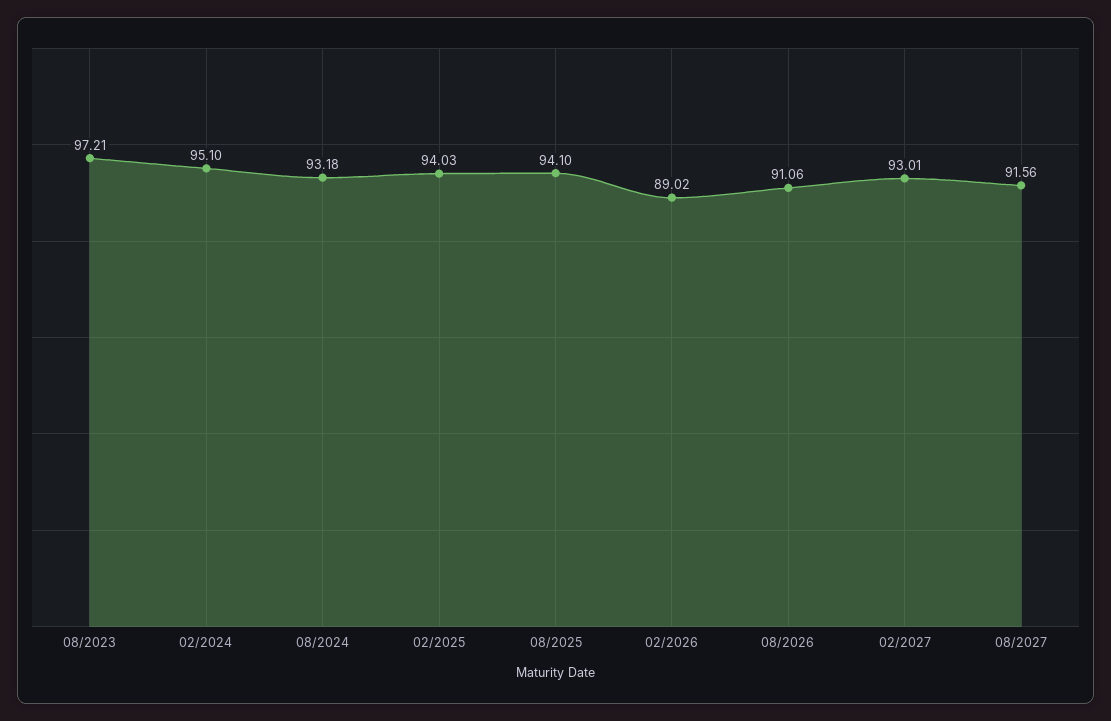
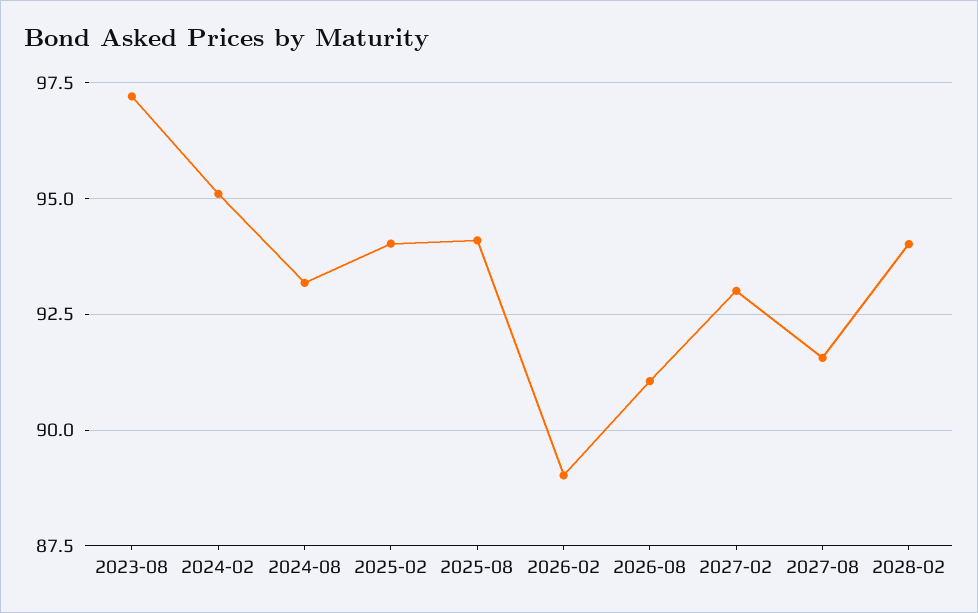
2028-02: none -> 94

